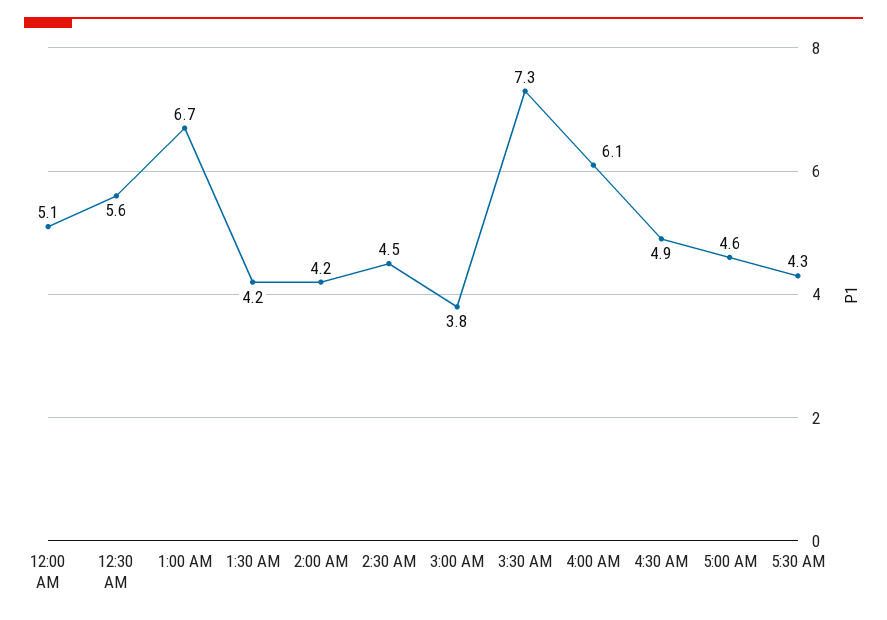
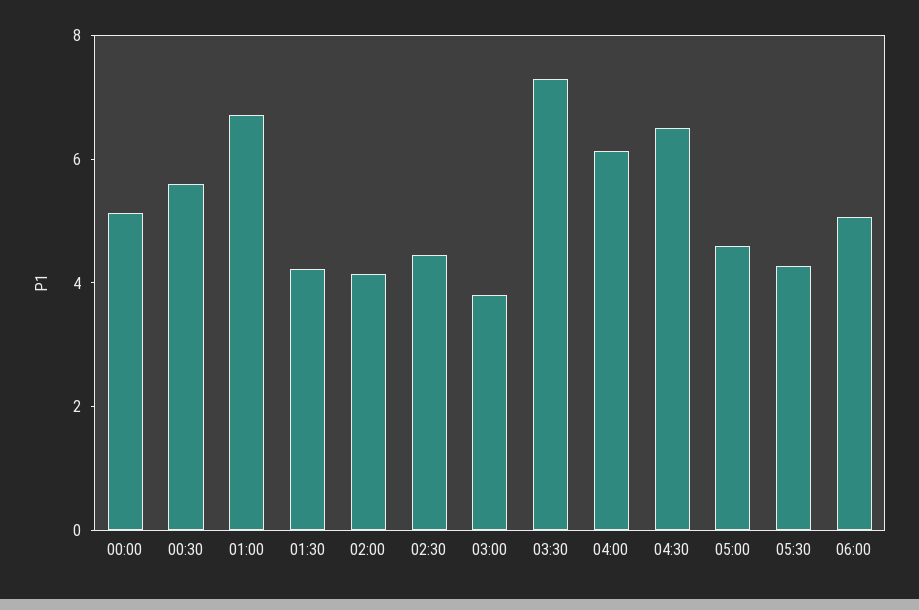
4:30 AM: 4.9 -> 6.5
06:00: none -> 5

